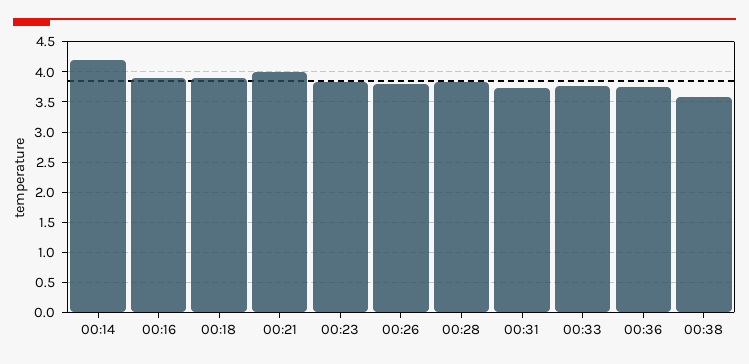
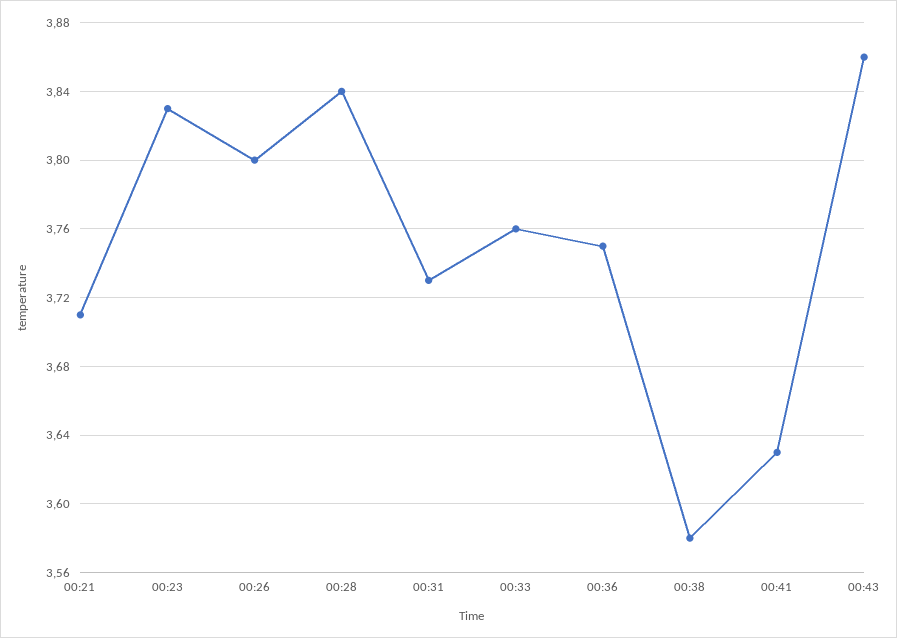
00:14: 4.2 -> none
00:16: 3.9 -> none
00:18: 3.9 -> none
00:21: 4 -> 3.71
00:41: none -> 3.63
00:43: none -> 3.86

